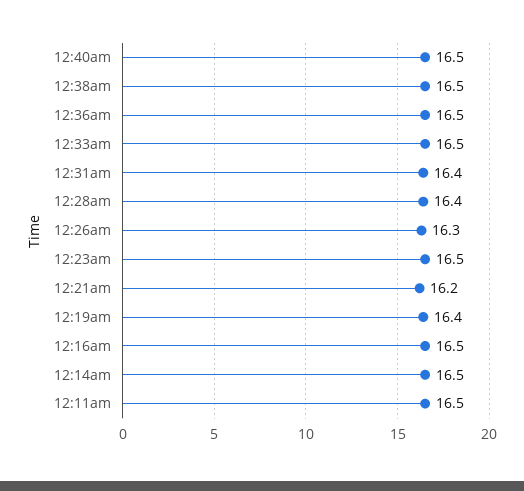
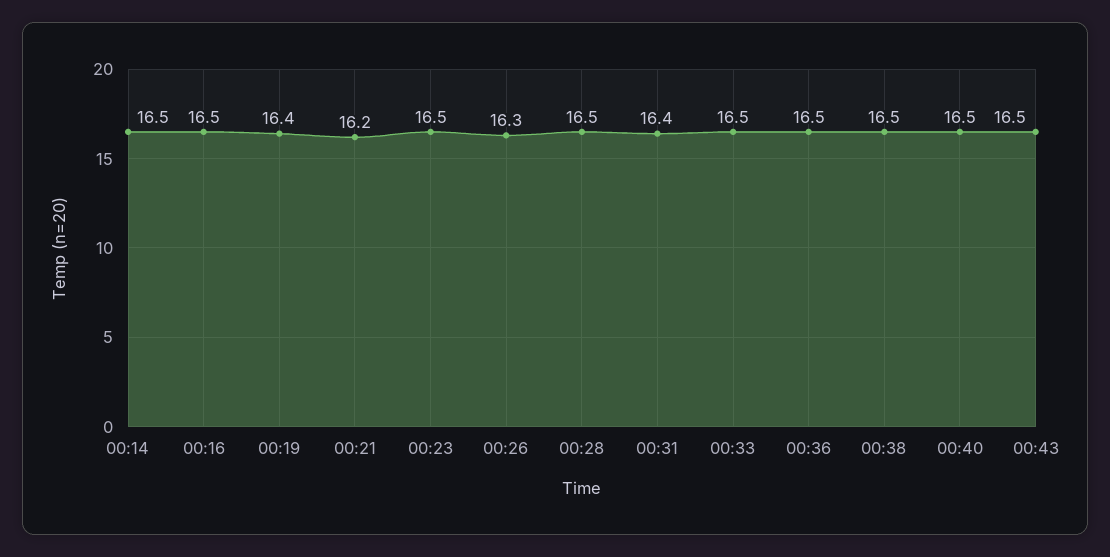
12:28am: 16.4 -> 16.5
12:11am: 16.5 -> none
00:43: none -> 16.5

